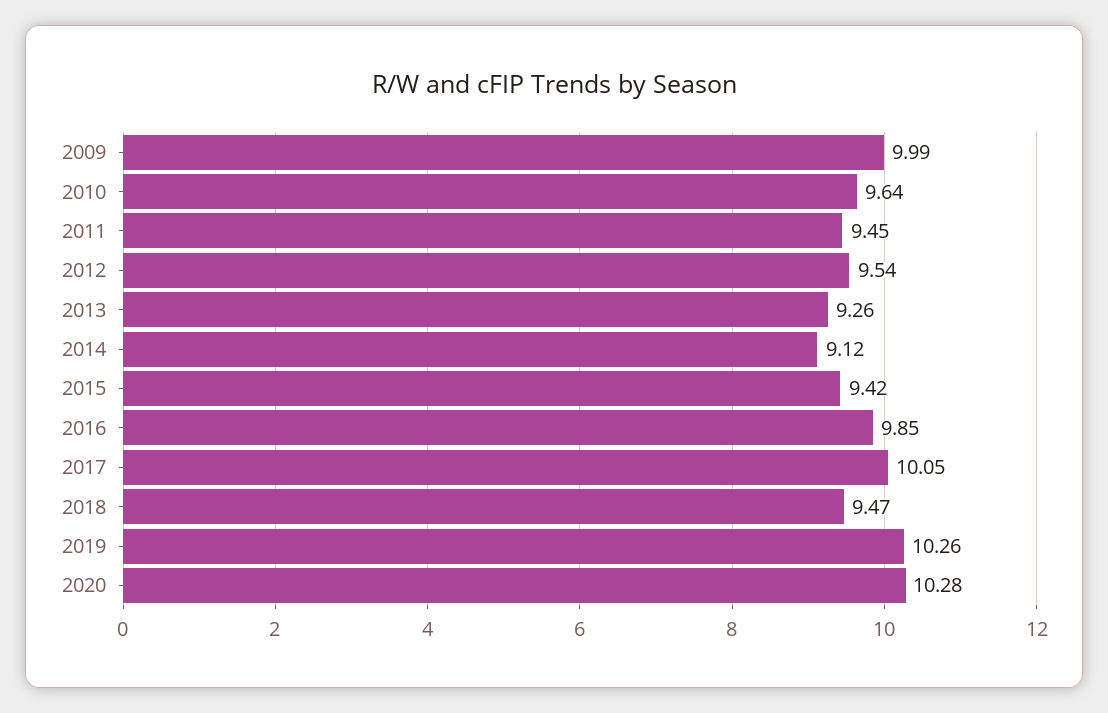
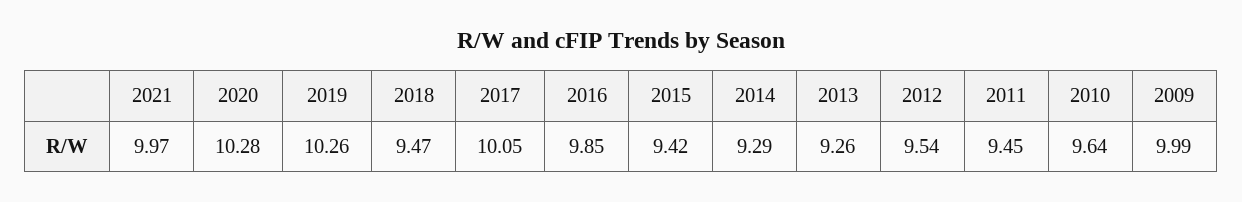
2014: 9.12 -> 9.29
2021: none -> 9.97

